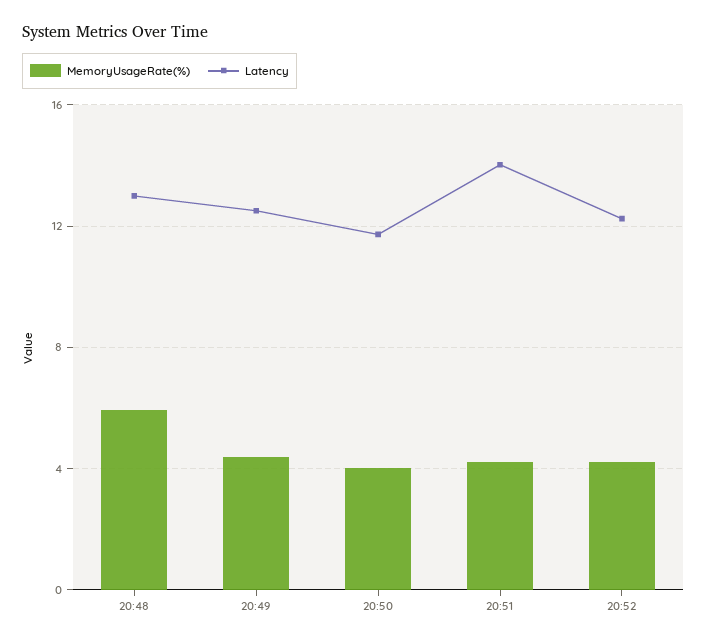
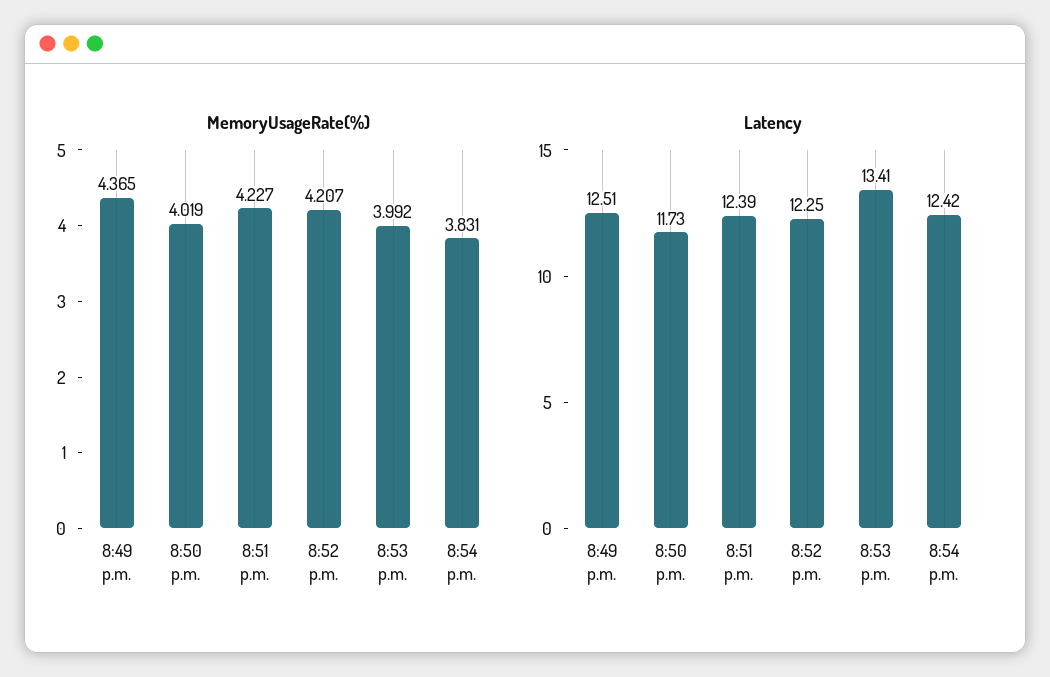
MemoryUsageRate(%), 20:48: 6 -> none
Latency, 20:48: 13 -> none
Latency, 20:51: 14 -> 12.39
MemoryUsageRate(%), 8:53 p.m.: none -> 3.992
MemoryUsageRate(%), 8:54 p.m.: none -> 3.831
Latency, 8:53 p.m.: none -> 13.41
Latency, 8:54 p.m.: none -> 12.42

